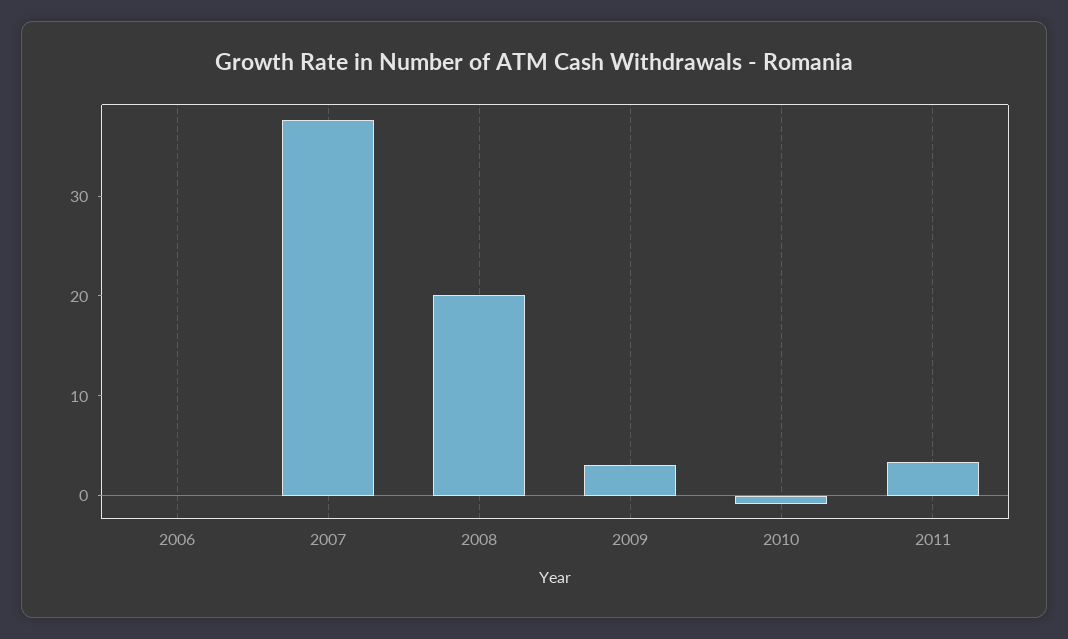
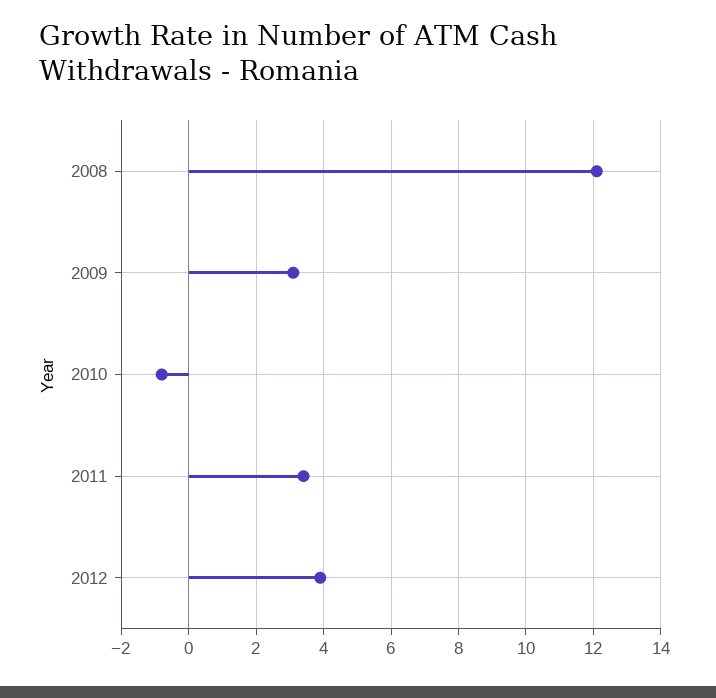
2006: 0 -> none
2007: 38 -> none
2008: 20 -> 12
2012: none -> 4

